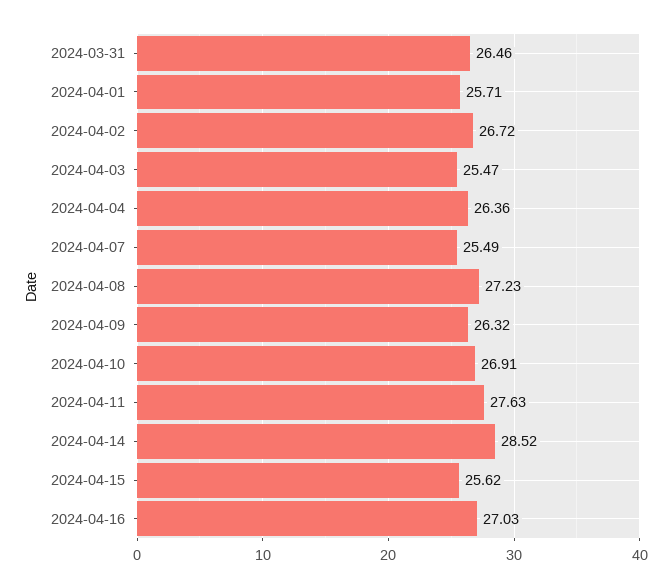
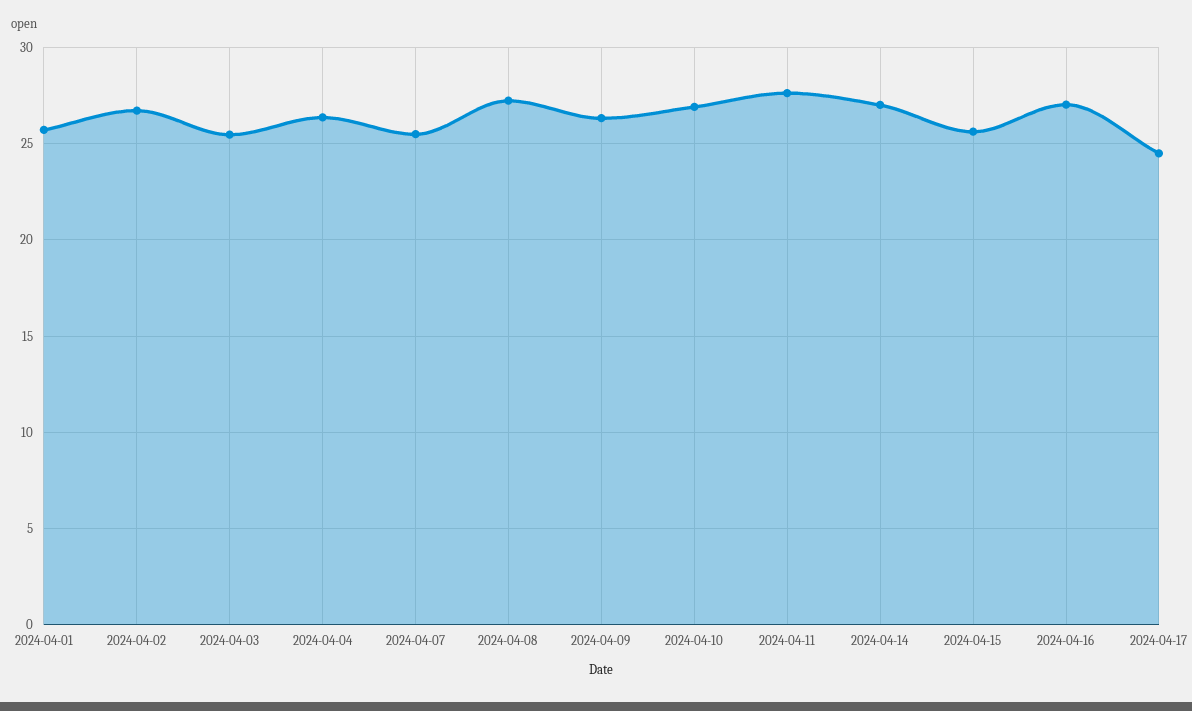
2024-03-31: 26.46 -> none
2024-04-14: 28.52 -> 27
2024-04-17: none -> 24.5

